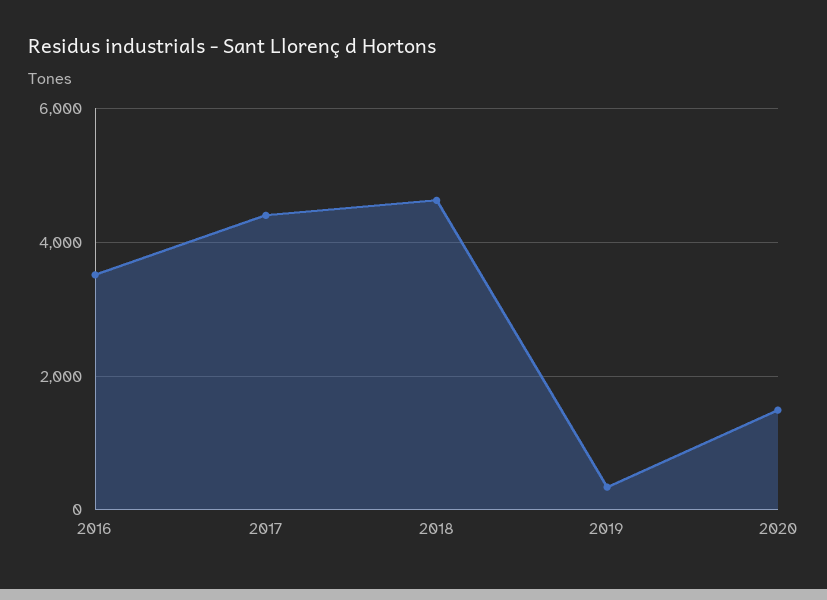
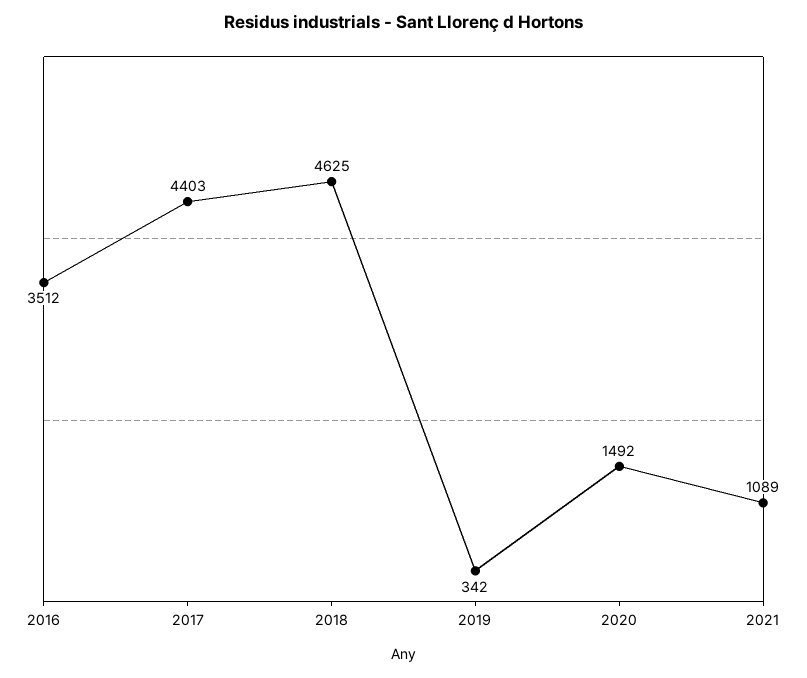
2021: none -> 1089

